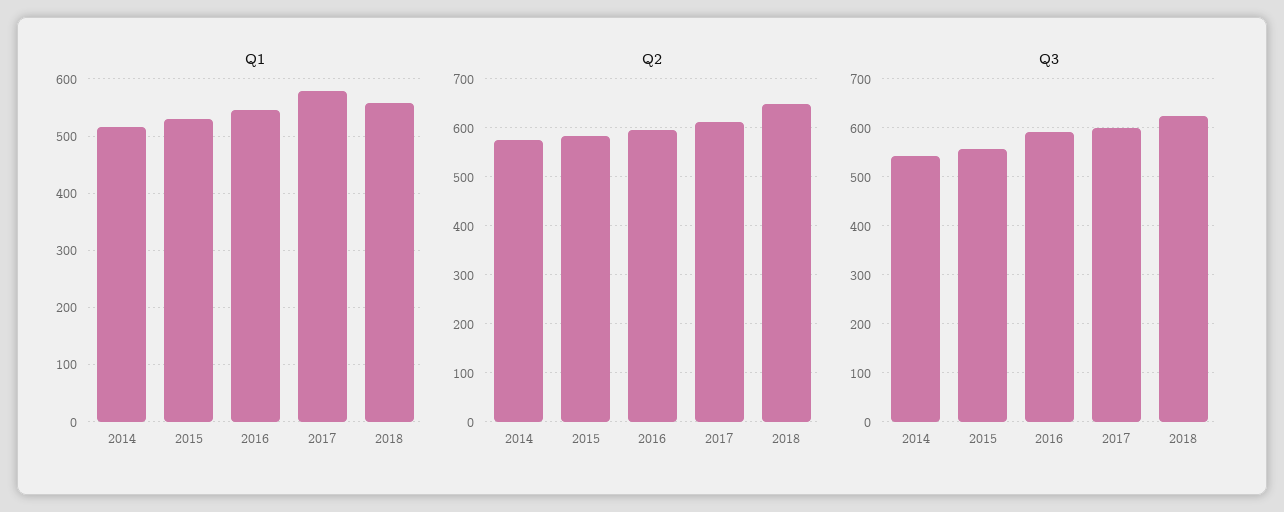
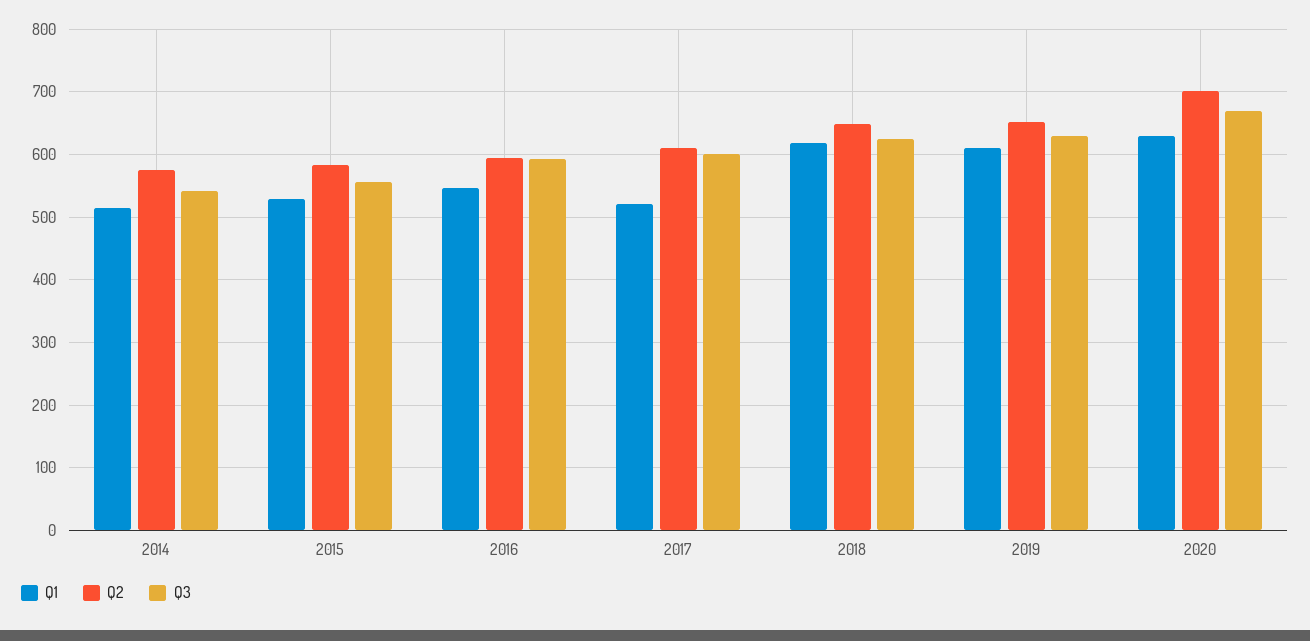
Q1, 2017: 580 -> 520
Q1, 2018: 560 -> 620
Q1, 2019: none -> 610
Q2, 2019: none -> 650
Q3, 2019: none -> 630
Q1, 2020: none -> 630
Q2, 2020: none -> 700
Q3, 2020: none -> 670

